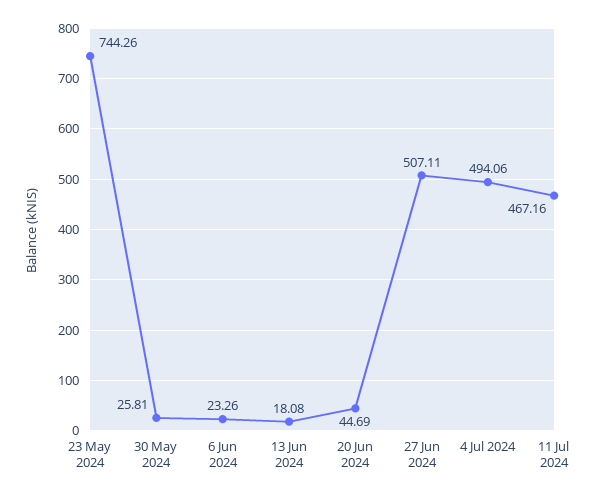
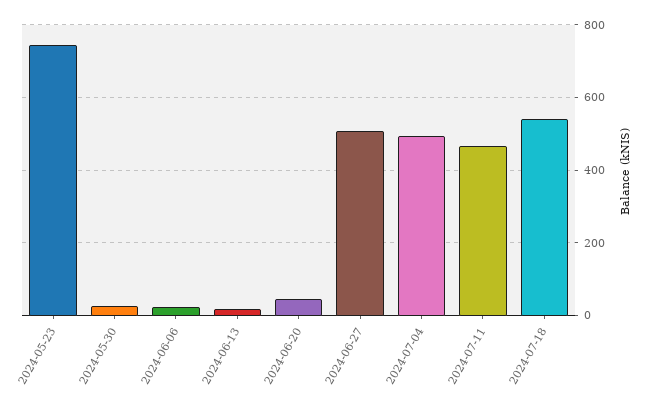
2024-07-18: none -> 540

